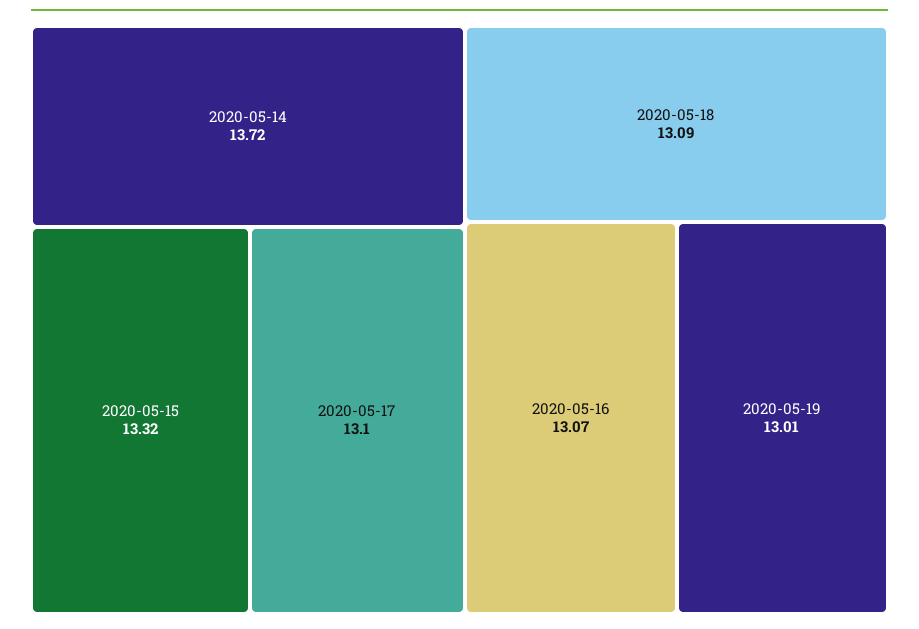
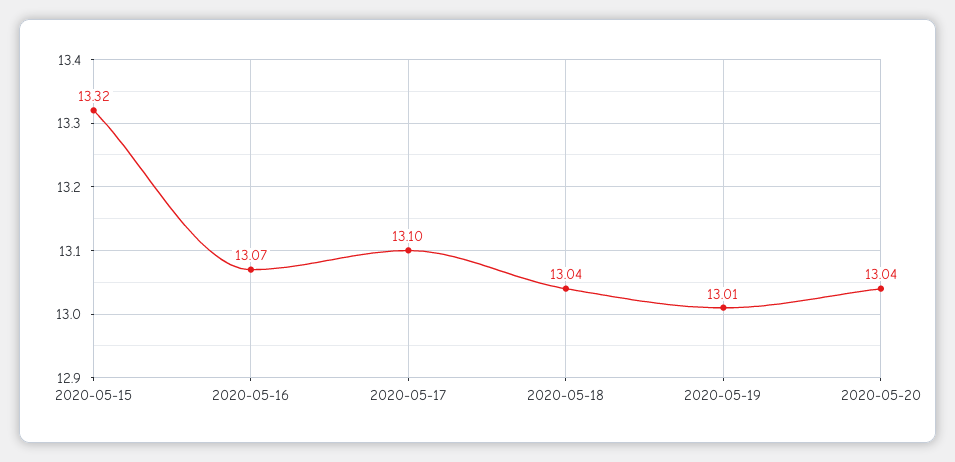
2020-05-14: 13.72 -> none
2020-05-18: 13.09 -> 13.04
2020-05-20: none -> 13.04

